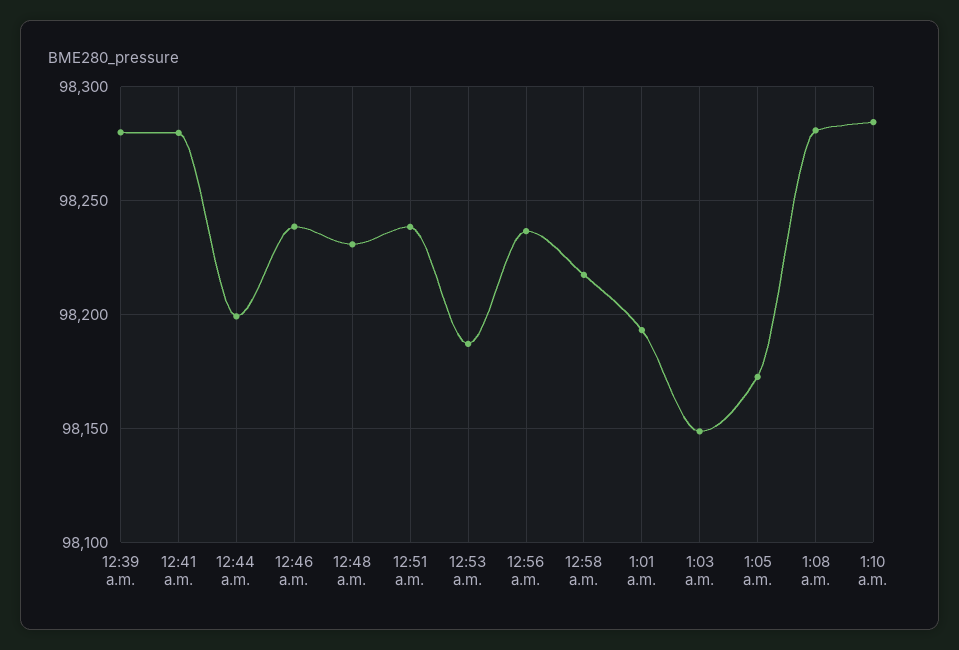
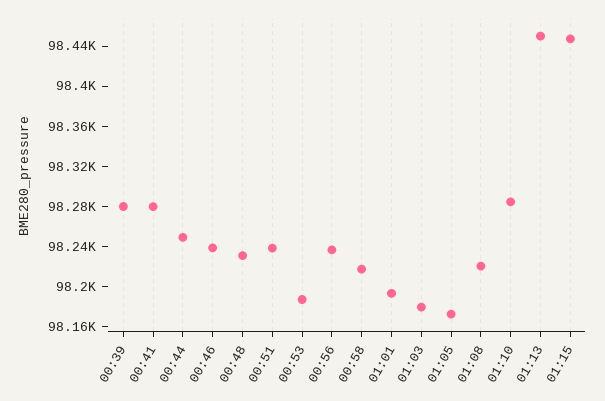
12:44 a.m.: 98200 -> 98250
1:03 a.m.: 98150 -> 98180
1:08 a.m.: 98280 -> 98220
01:13: none -> 98450
01:15: none -> 98450

